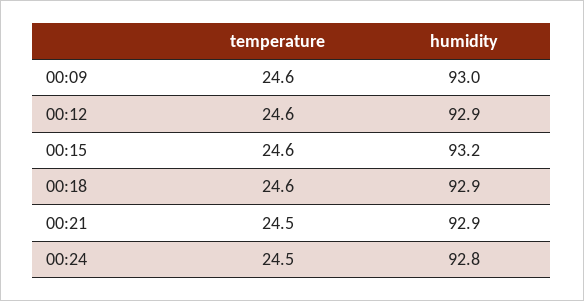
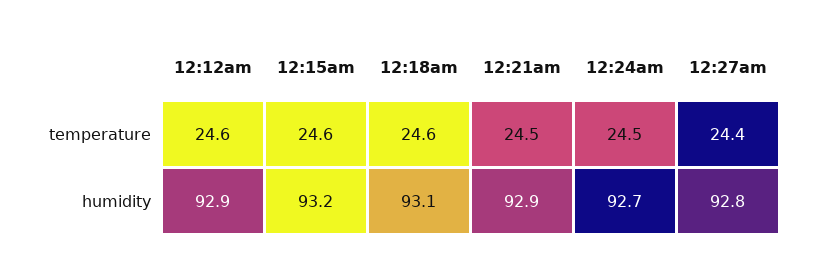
temperature, 00:09: 24.6 -> none
humidity, 00:09: 93 -> none
humidity, 00:18: 92.9 -> 93.1
humidity, 00:24: 92.8 -> 92.7
temperature, 12:27am: none -> 24.4
humidity, 12:27am: none -> 92.8

